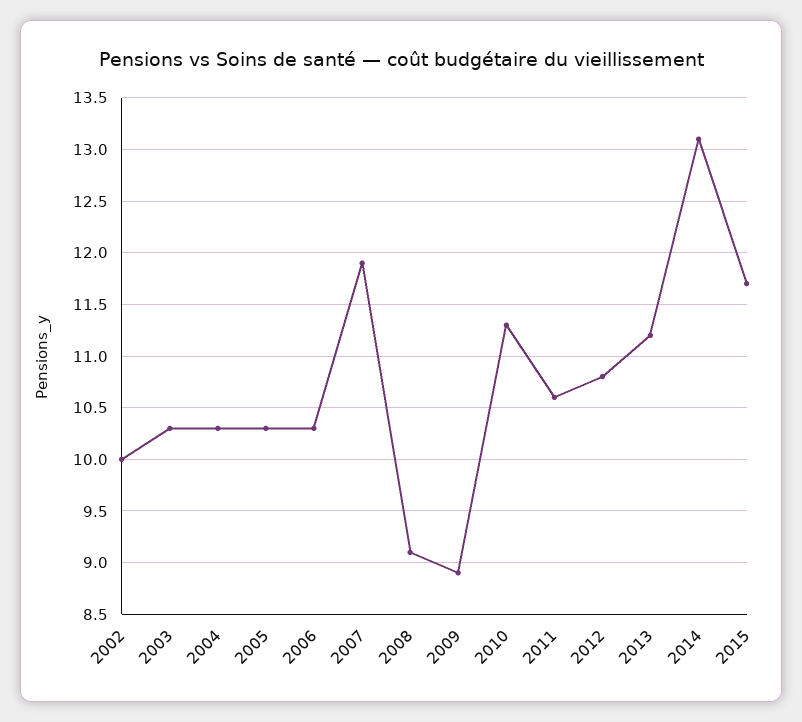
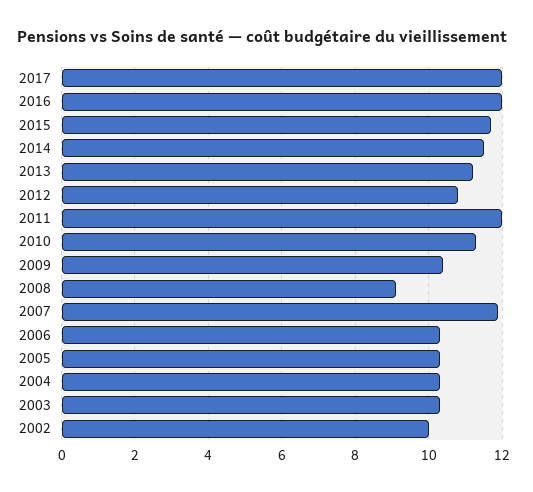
2009: 8.9 -> 10.5
2011: 10.6 -> 12
2014: 13.1 -> 11.5
2017: none -> 12
2016: none -> 12

